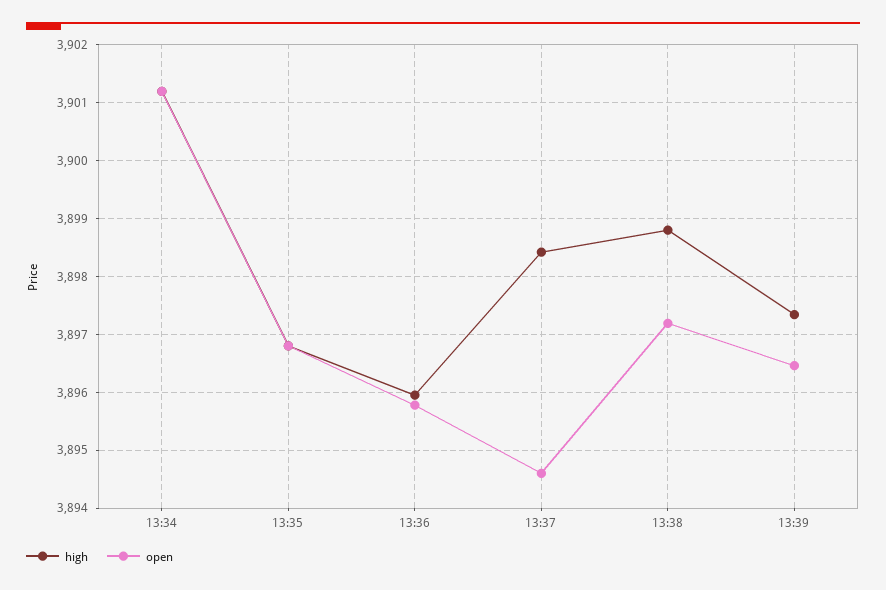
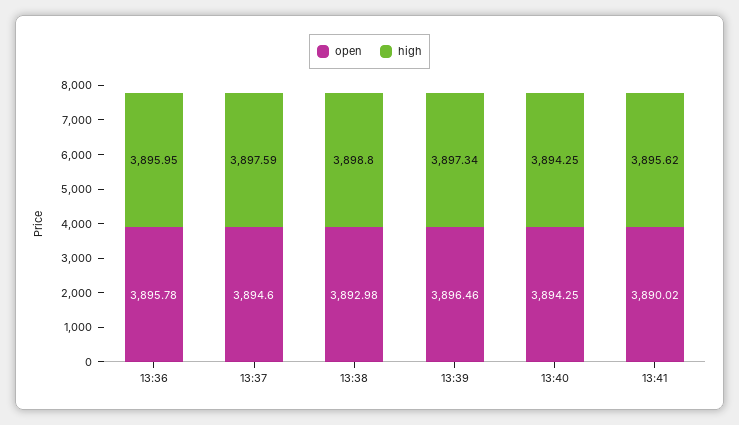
high, 13:34: 3901.2 -> none
open, 13:34: 3901.2 -> none
high, 13:35: 3896.8 -> none
open, 13:35: 3896.8 -> none
high, 13:37: 3898.4 -> 3897.59
open, 13:38: 3897.2 -> 3892.98
open, 13:40: none -> 3894.25
high, 13:40: none -> 3894.25
open, 13:41: none -> 3890.02
high, 13:41: none -> 3895.62

